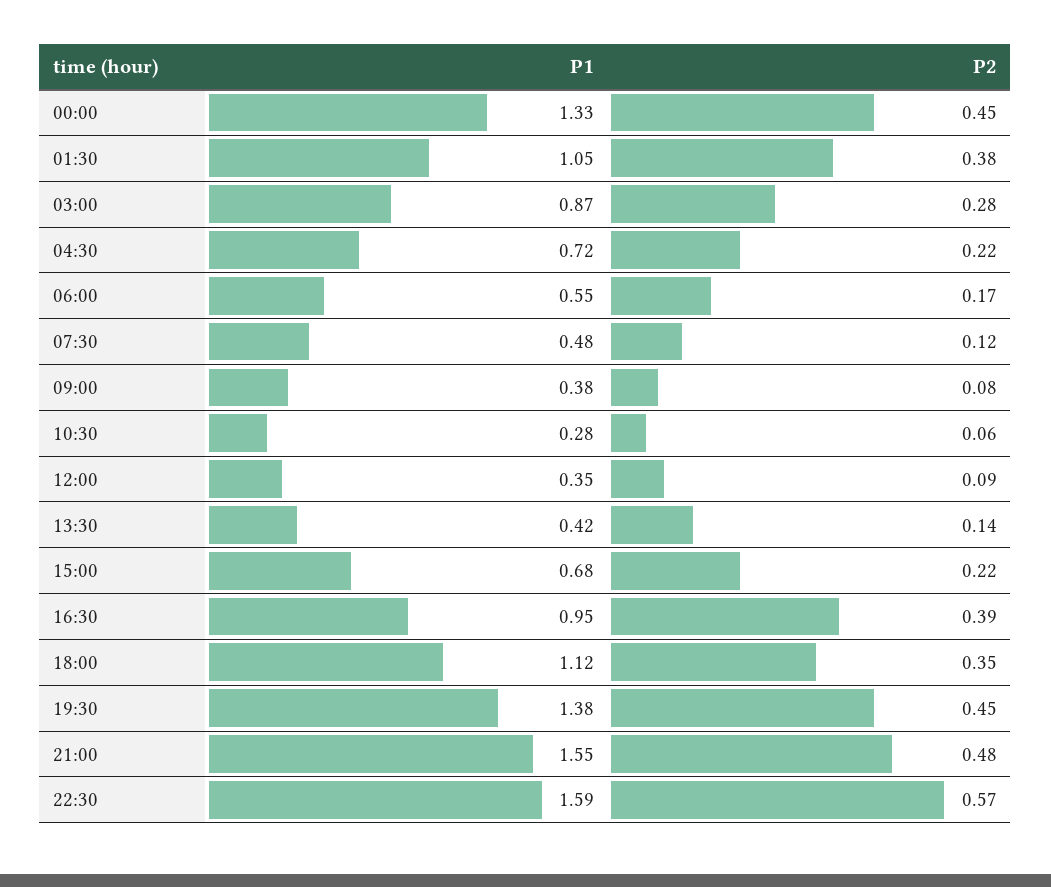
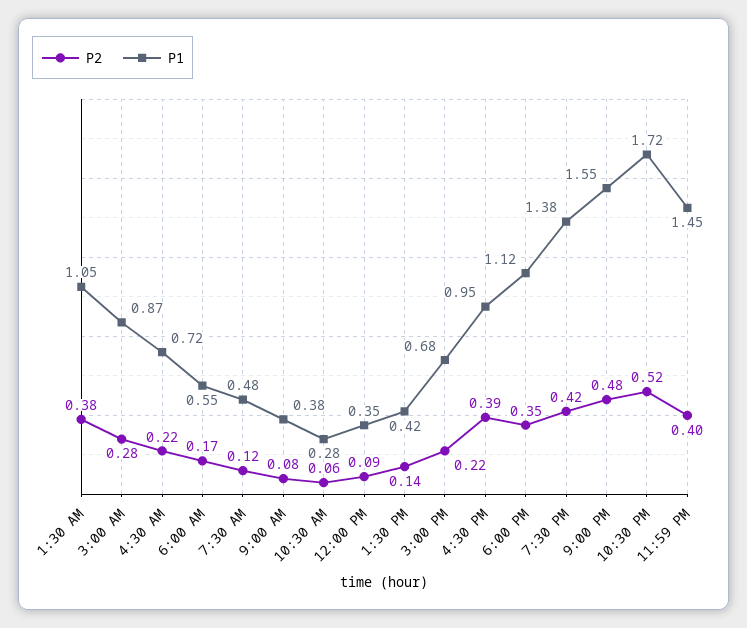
P1, 00:00: 1.33 -> none
P2, 00:00: 0.45 -> none
P2, 19:30: 0.45 -> 0.42
P1, 22:30: 1.59 -> 1.72
P2, 22:30: 0.57 -> 0.52
P2, 11:59 PM: none -> 0.4
P1, 11:59 PM: none -> 1.45

